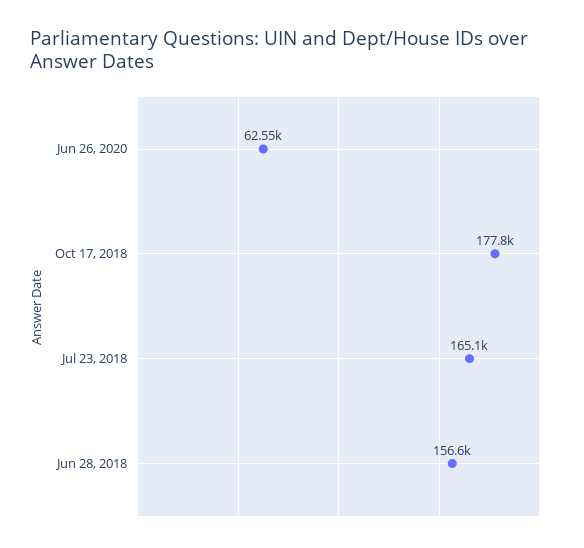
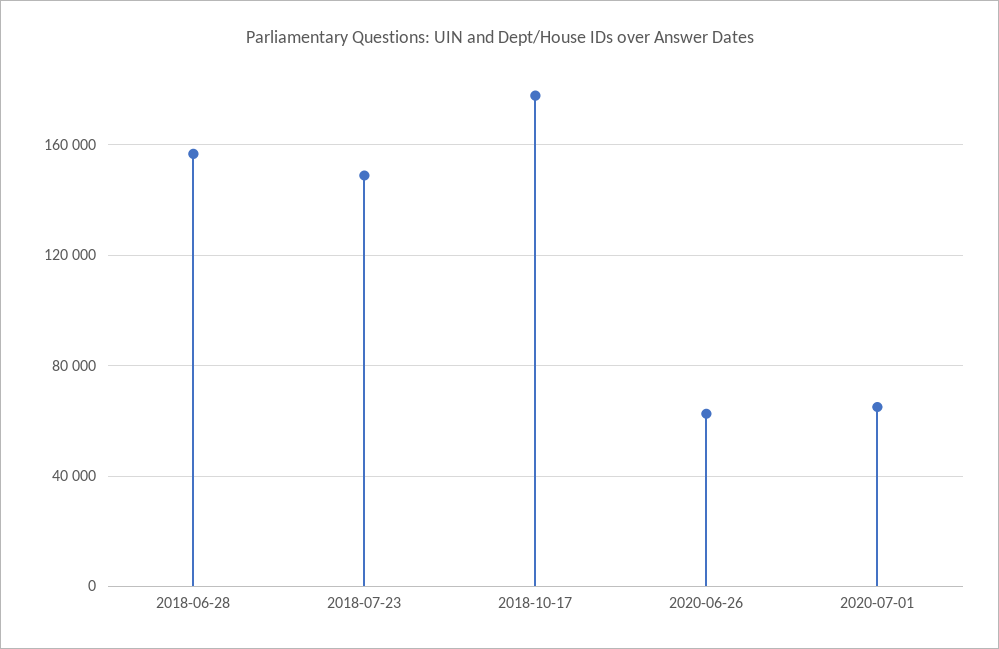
Jul 23, 2018: 165100 -> 150000
2020-07-01: none -> 65000

